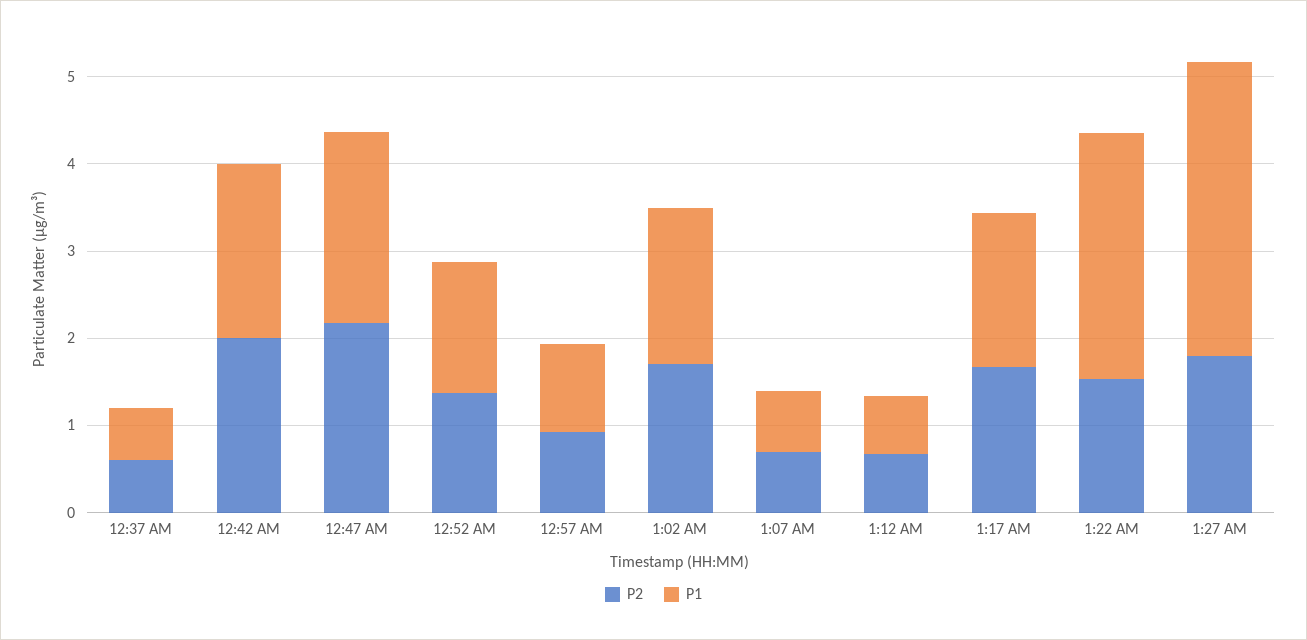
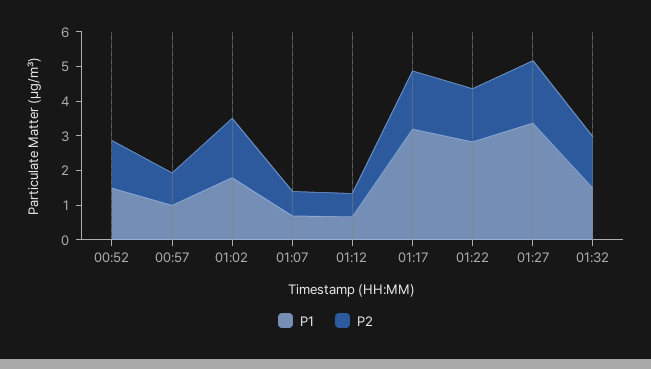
P2, 12:37 AM: 0.6 -> none
P1, 12:37 AM: 0.6 -> none
P2, 12:42 AM: 2 -> none
P1, 12:42 AM: 2 -> none
P2, 12:47 AM: 2.2 -> none
P1, 12:47 AM: 2.2 -> none
P1, 1:17 AM: 1.8 -> 3.25
P1, 01:32: none -> 1.5
P2, 01:32: none -> 1.5

